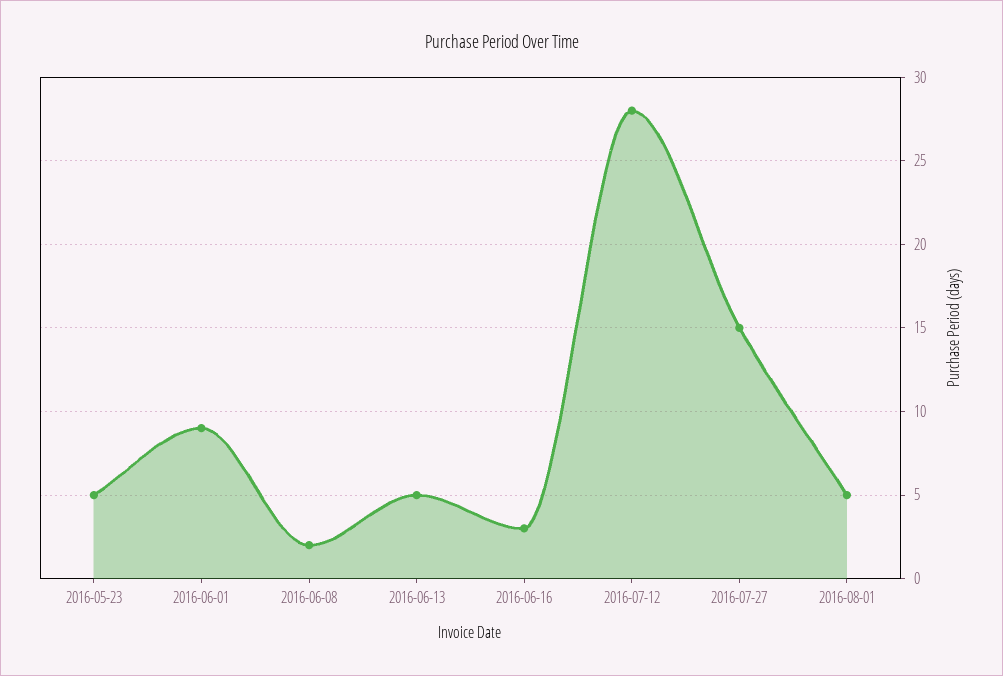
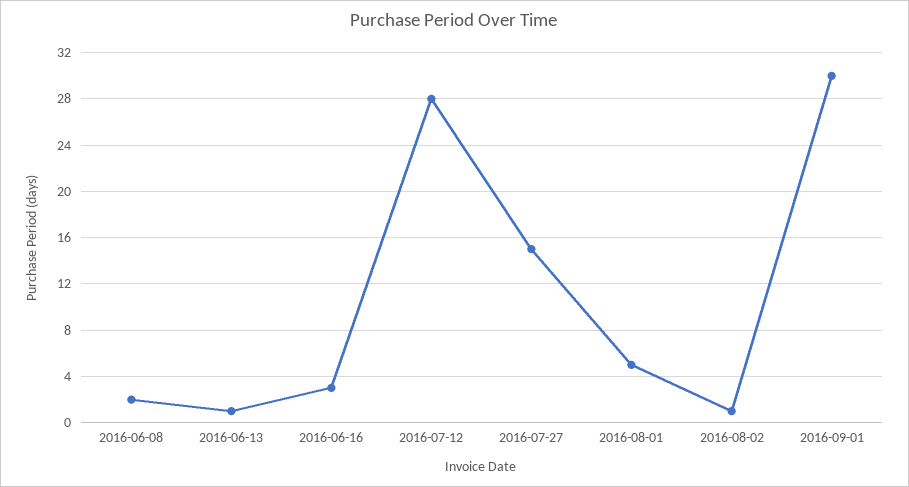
2016-05-23: 5 -> none
2016-06-01: 9 -> none
2016-06-13: 5 -> 1
2016-08-02: none -> 1
2016-09-01: none -> 30

